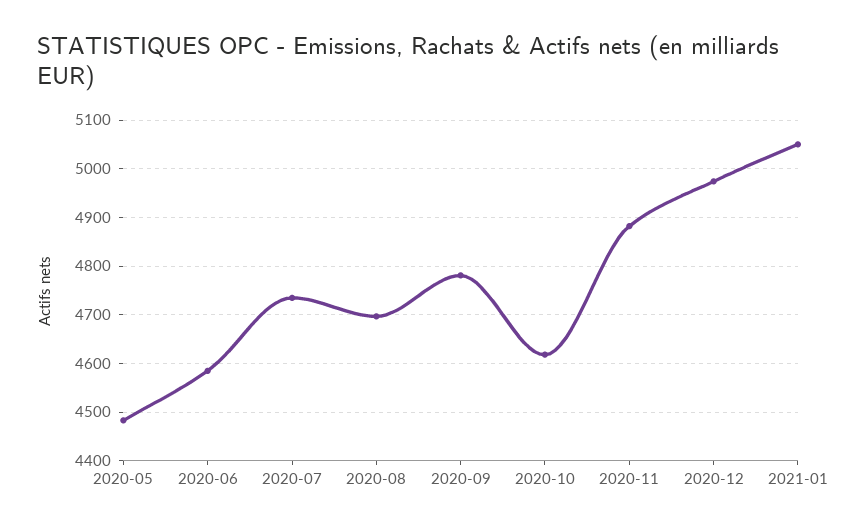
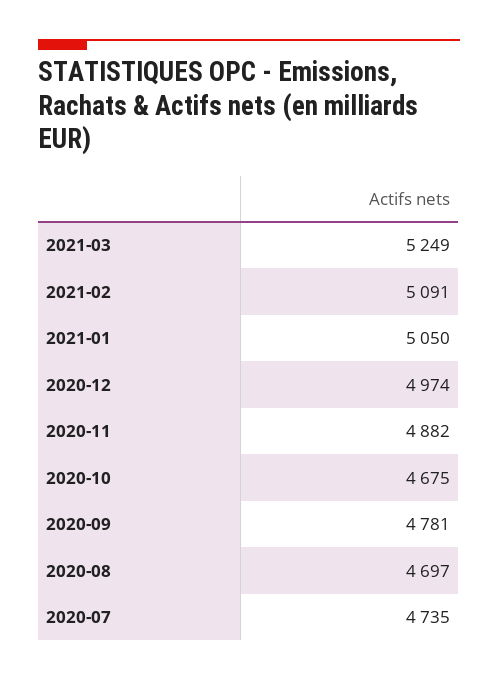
2020-05: 4480 -> none
2020-06: 4580 -> none
2020-10: 4620 -> 4675
2021-03: none -> 5249
2021-02: none -> 5091

